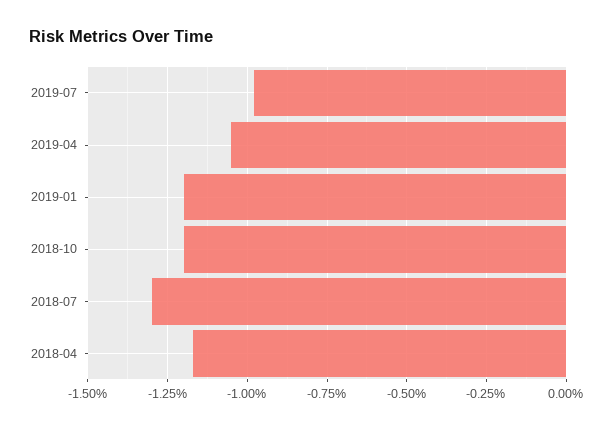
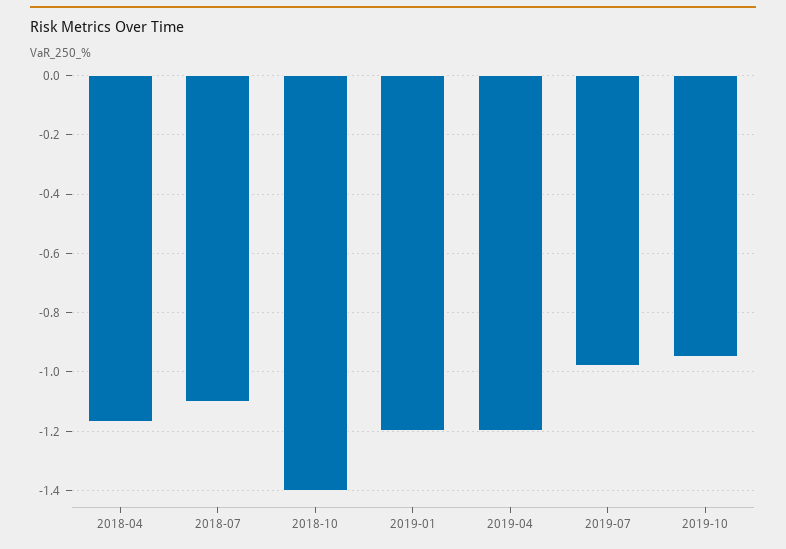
2019-04: -1.05 -> -1.2
2018-10: -1.2 -> -1.4
2018-07: -1.3 -> -1.1
2019-10: none -> -0.95

